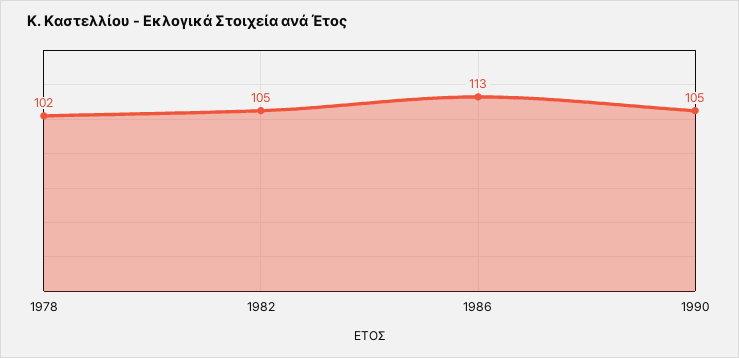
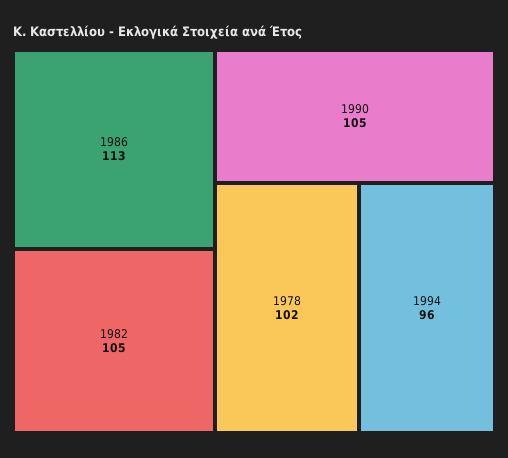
1994: none -> 96

